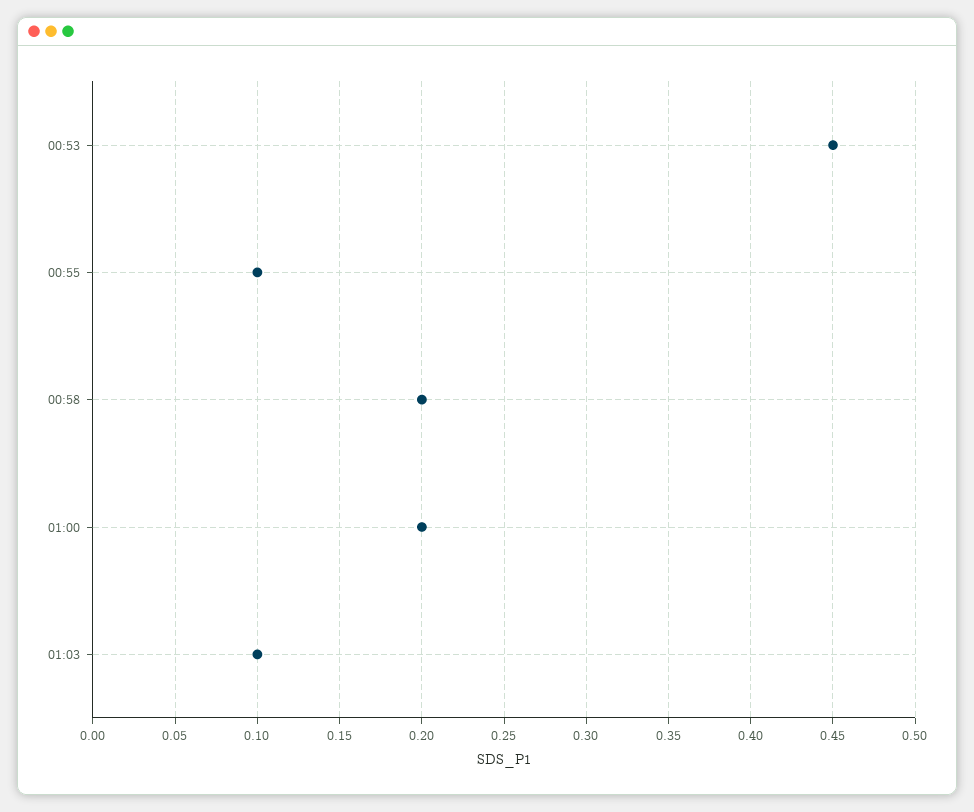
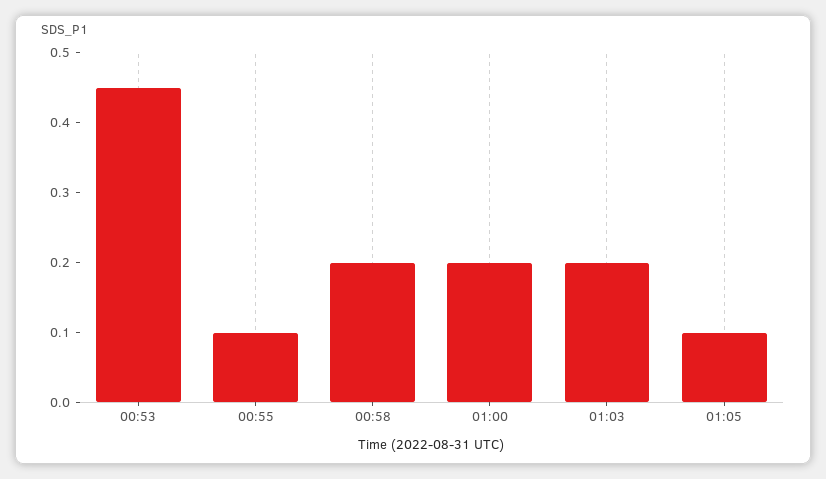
01:03: 0.1 -> 0.2
01:05: none -> 0.1

